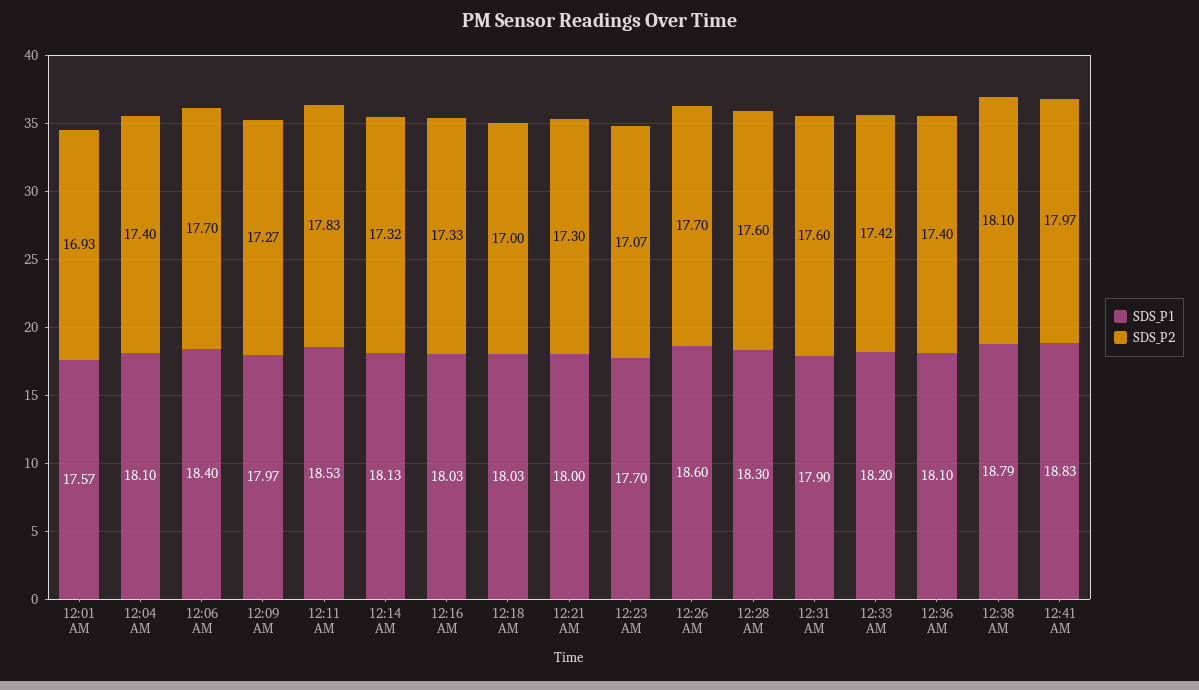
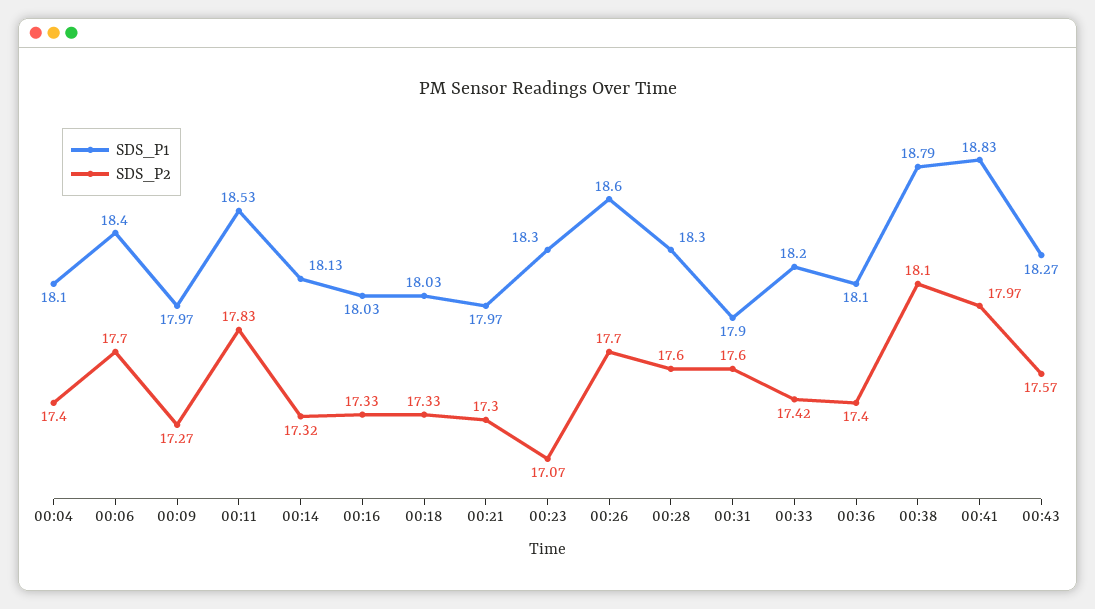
SDS_P1, 12:01 AM: 17.57 -> none
SDS_P2, 12:01 AM: 16.93 -> none
SDS_P2, 12:18 AM: 17 -> 17.33
SDS_P1, 12:21 AM: 18 -> 17.97
SDS_P1, 12:23 AM: 17.7 -> 18.3
SDS_P1, 00:43: none -> 18.27
SDS_P2, 00:43: none -> 17.57

